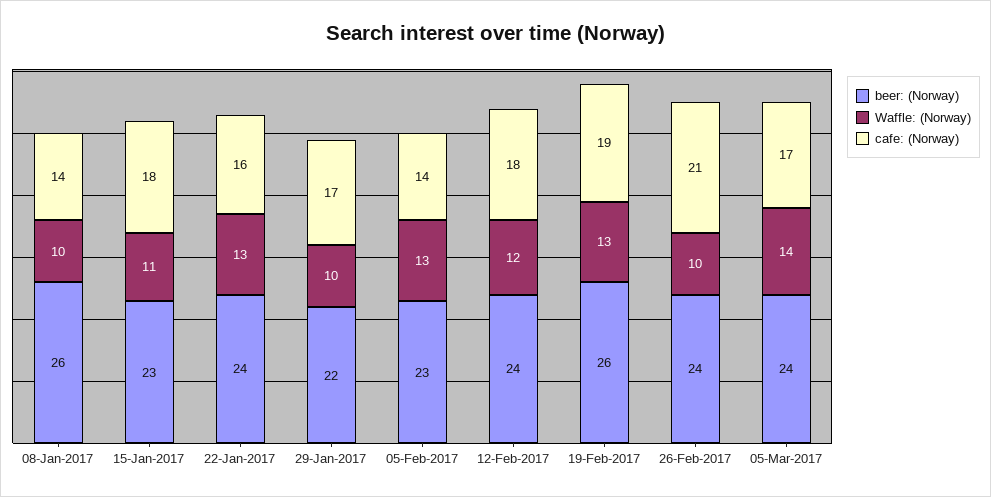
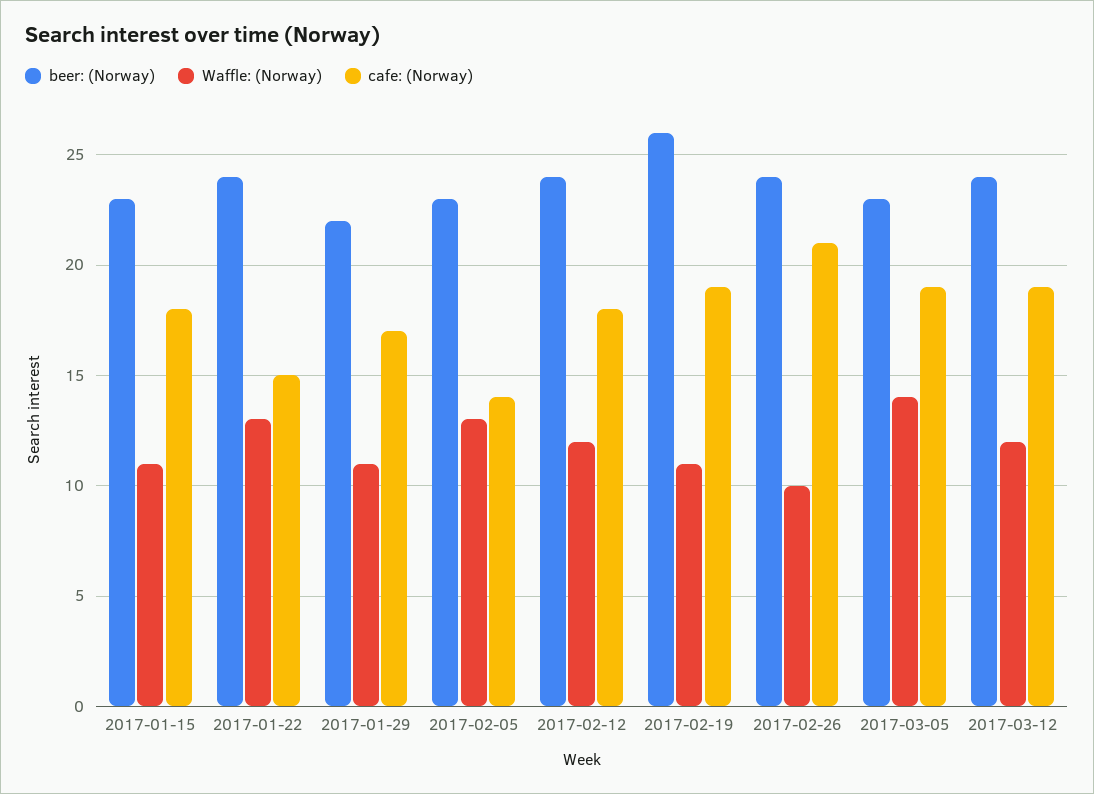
beer: (Norway), 08-Jan-2017: 26 -> none
Waffle: (Norway), 08-Jan-2017: 10 -> none
cafe: (Norway), 08-Jan-2017: 14 -> none
cafe: (Norway), 22-Jan-2017: 16 -> 15
Waffle: (Norway), 29-Jan-2017: 10 -> 11
Waffle: (Norway), 19-Feb-2017: 13 -> 11
beer: (Norway), 05-Mar-2017: 24 -> 23
cafe: (Norway), 05-Mar-2017: 17 -> 19
beer: (Norway), 2017-03-12: none -> 24
Waffle: (Norway), 2017-03-12: none -> 12
cafe: (Norway), 2017-03-12: none -> 19

